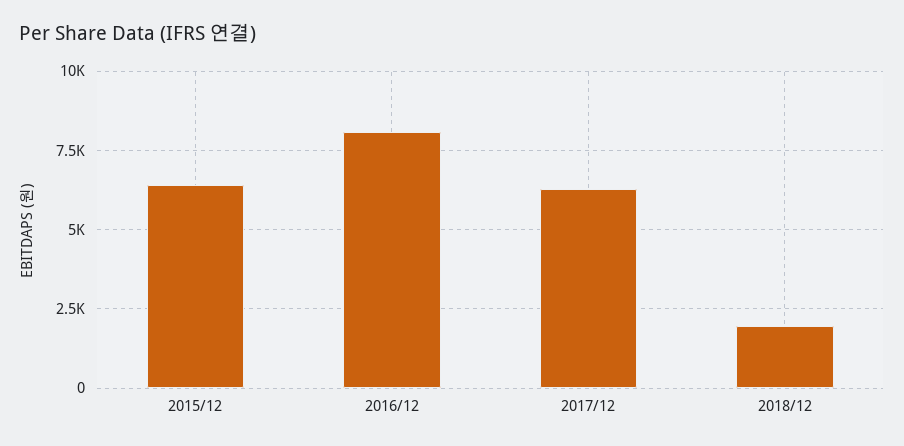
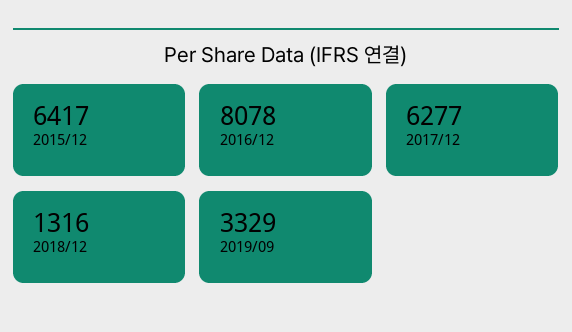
2018/12: 2000 -> 1316
2019/09: none -> 3329

